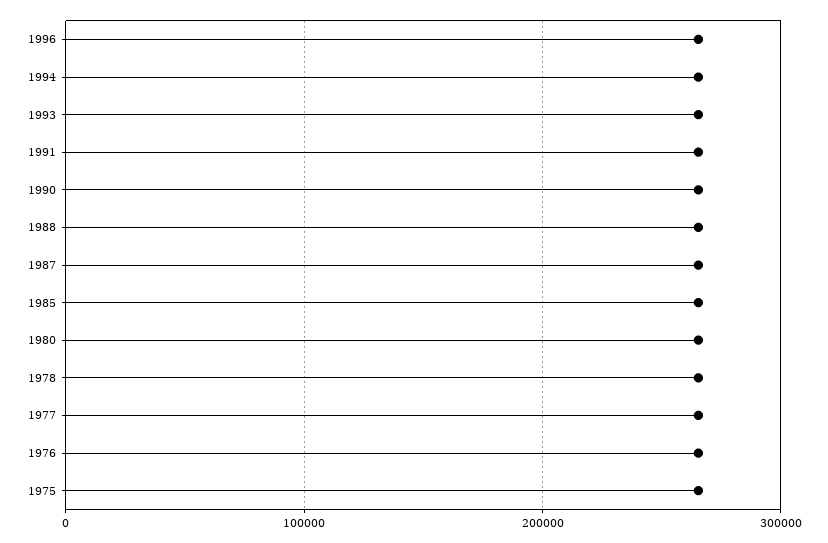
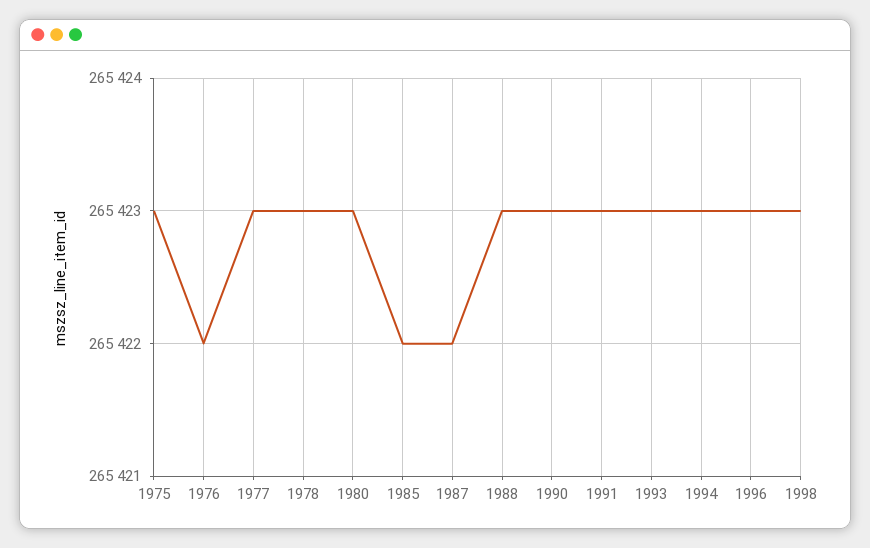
1998: none -> 265423

